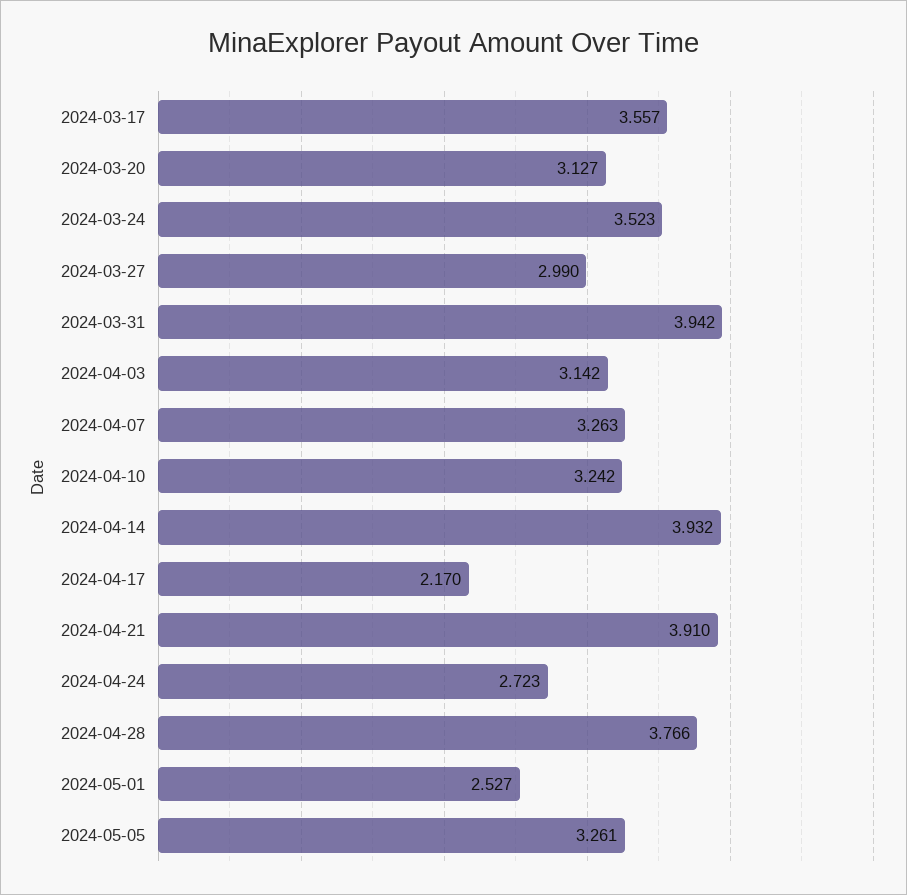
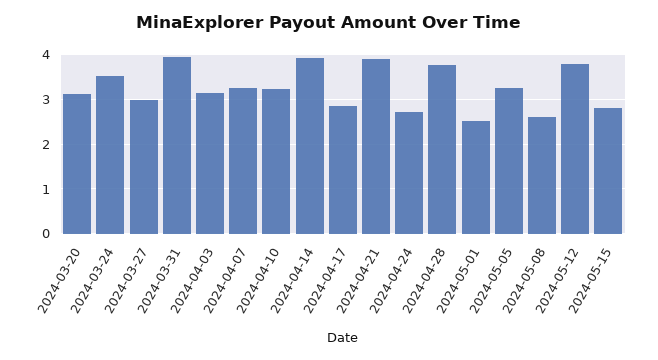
2024-03-17: 3.557 -> none
2024-04-17: 2.17 -> 2.8
2024-05-08: none -> 2.6
2024-05-12: none -> 3.8
2024-05-15: none -> 2.8

